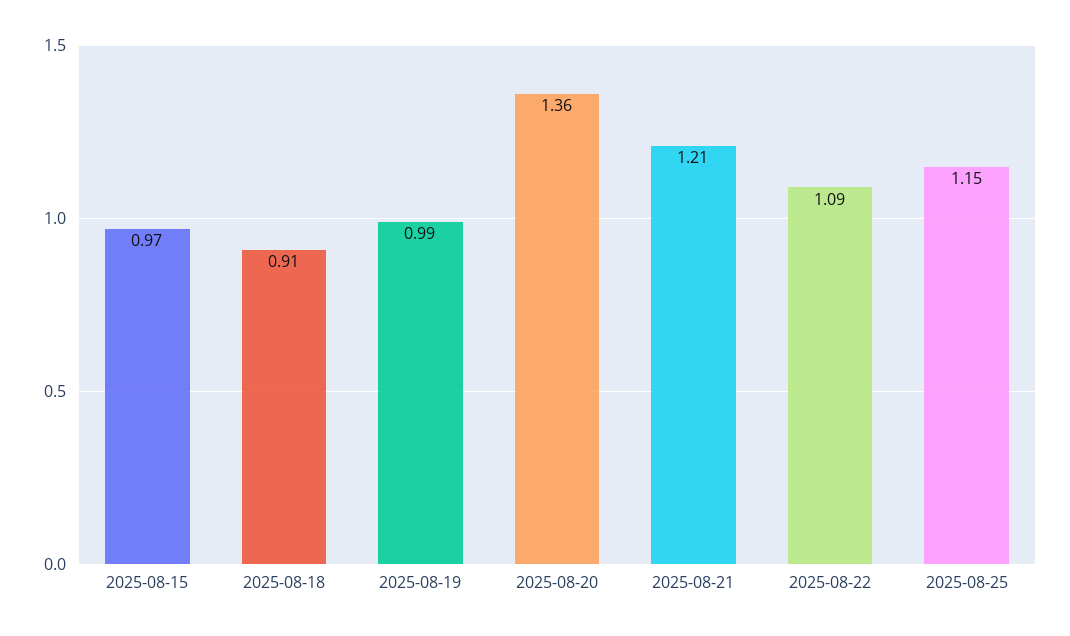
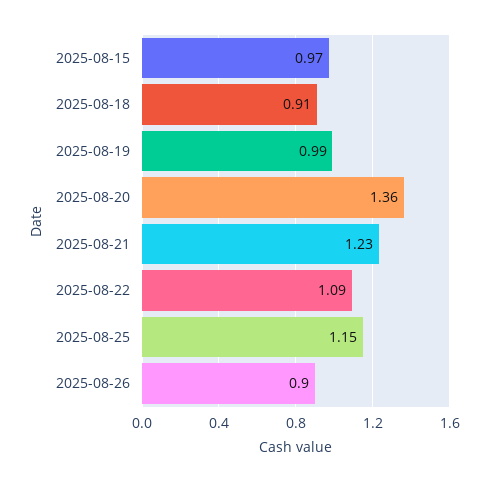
2025-08-21: 1.21 -> 1.23
2025-08-26: none -> 0.9

